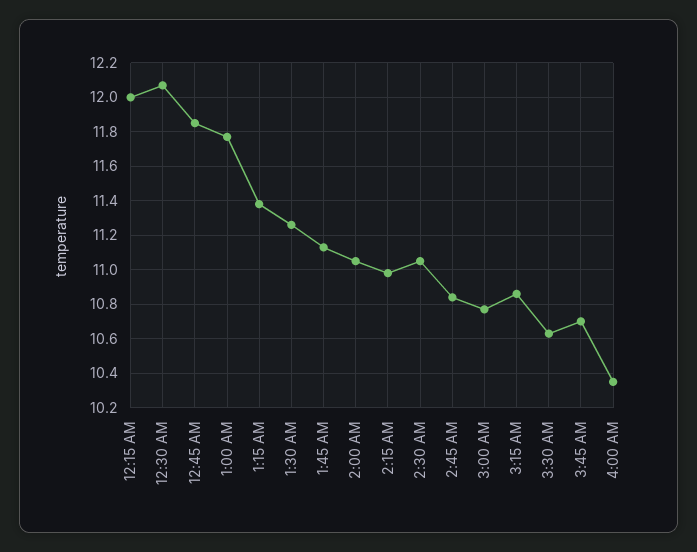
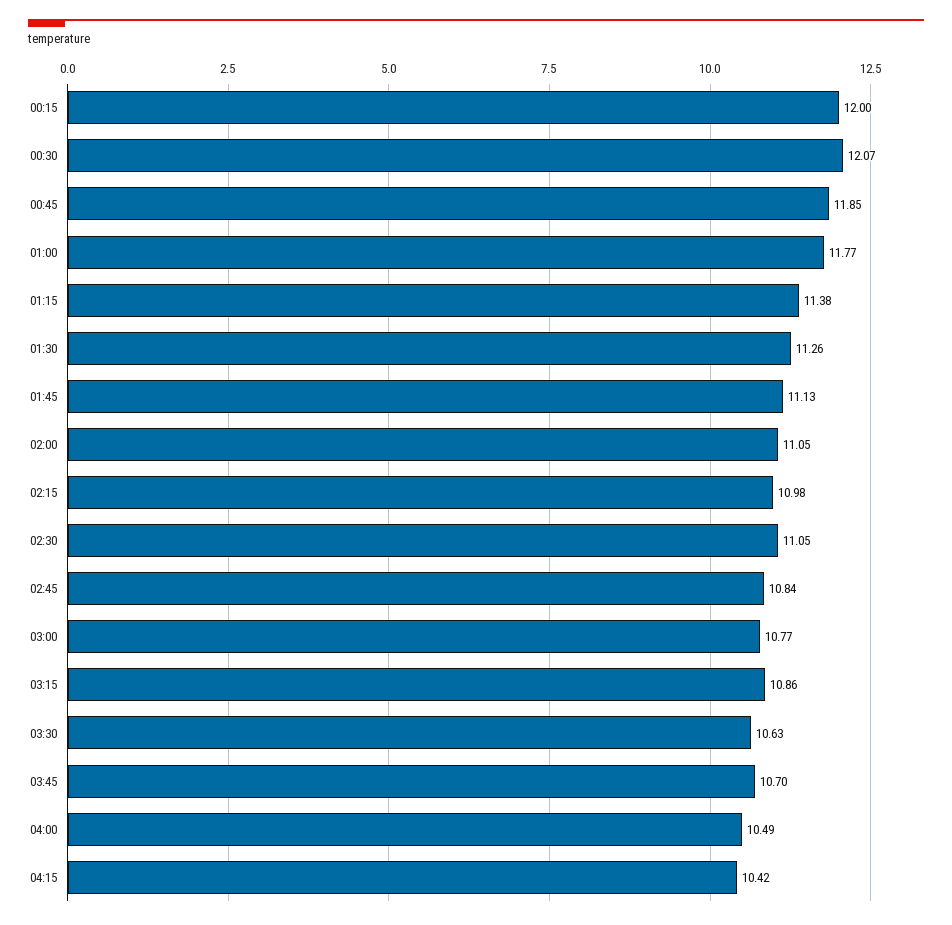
4:00 AM: 10.35 -> 10.49
04:15: none -> 10.42

